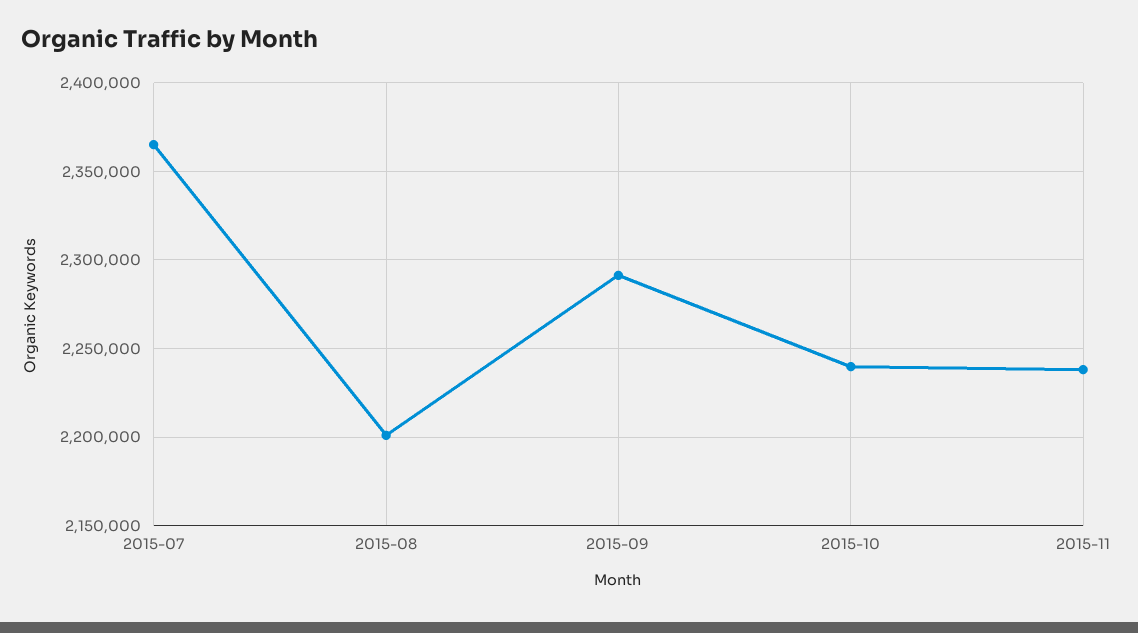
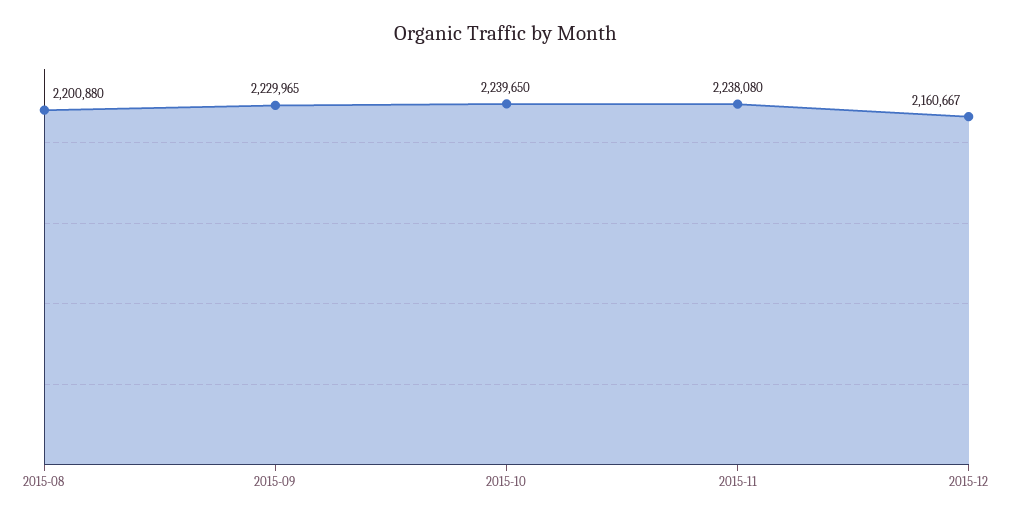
2015-07: 2365000 -> none
2015-09: 2290000 -> 2229965
2015-12: none -> 2160667

